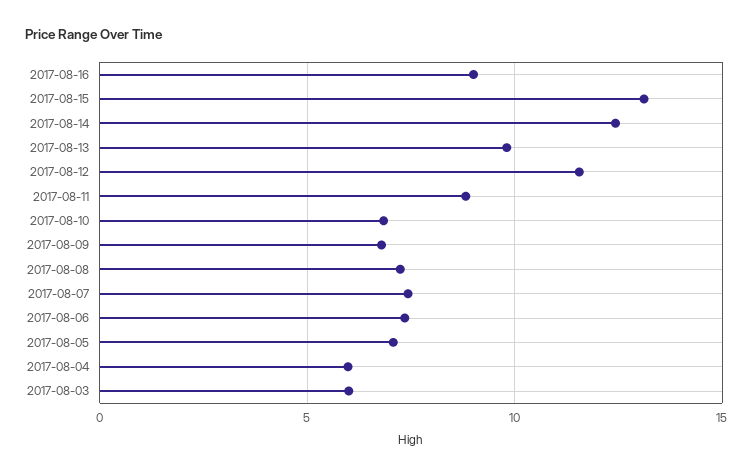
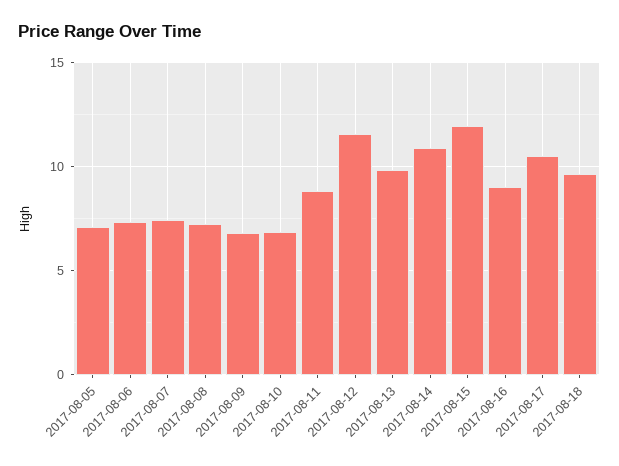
2017-08-15: 13 -> 12
2017-08-14: 12.5 -> 11
2017-08-04: 6 -> none
2017-08-03: 6 -> none
2017-08-17: none -> 10.5
2017-08-18: none -> 9.5

